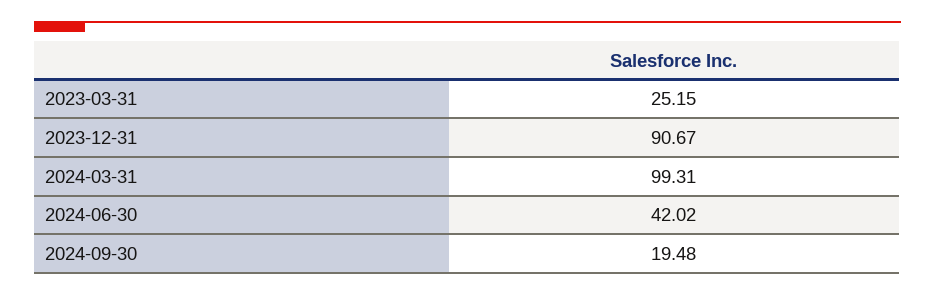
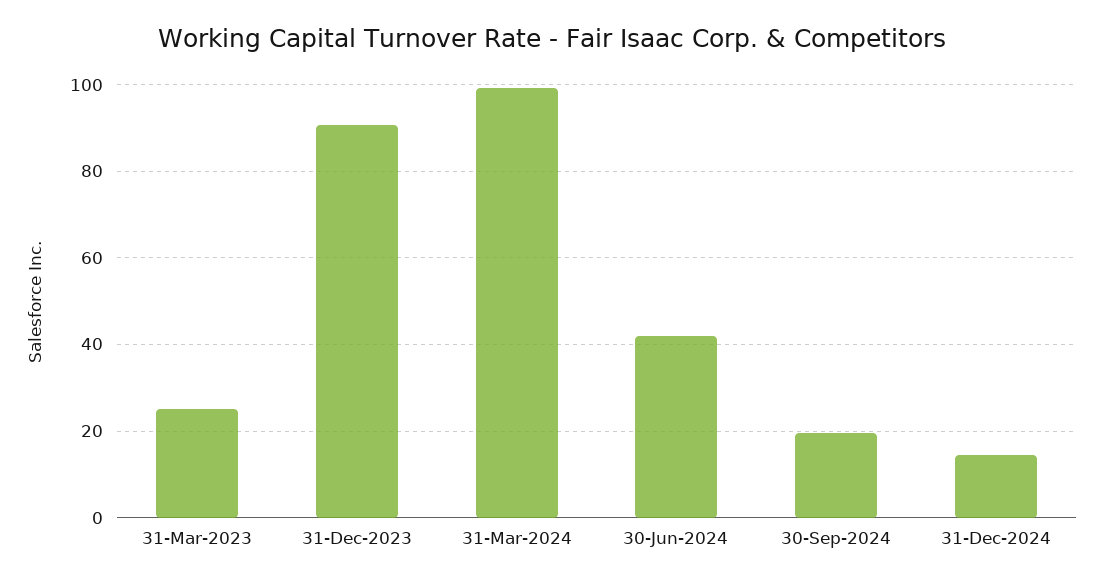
31-Dec-2024: none -> 14

